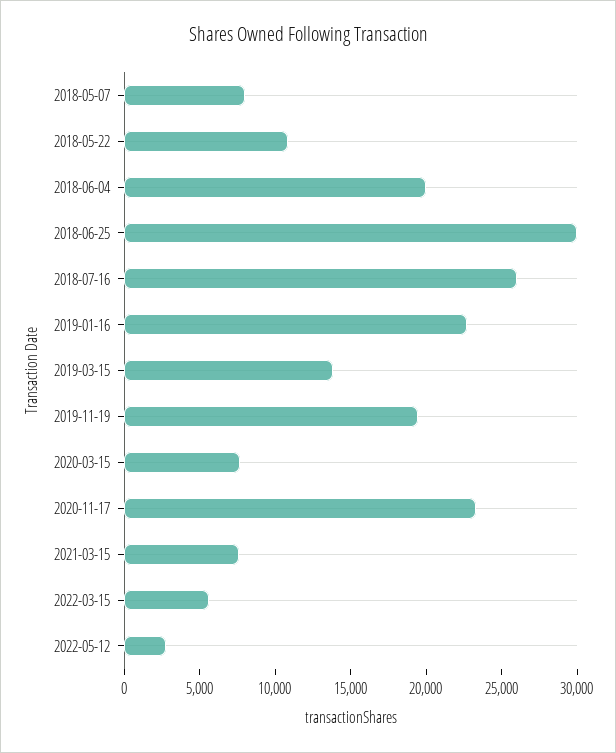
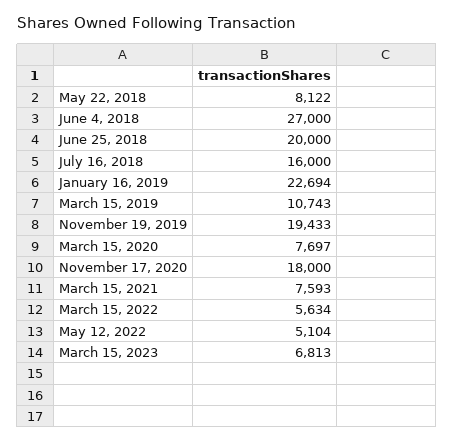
2018-05-07: 8000 -> none
2018-05-22: 11000 -> 8122
2018-06-04: 20000 -> 27000
2018-06-25: 30000 -> 20000
2018-07-16: 26000 -> 16000
2019-03-15: 14000 -> 10743
2020-11-17: 23000 -> 18000
2022-05-12: 3000 -> 5104
March 15, 2023: none -> 6813

